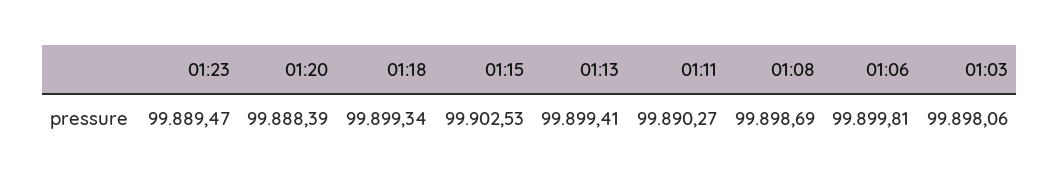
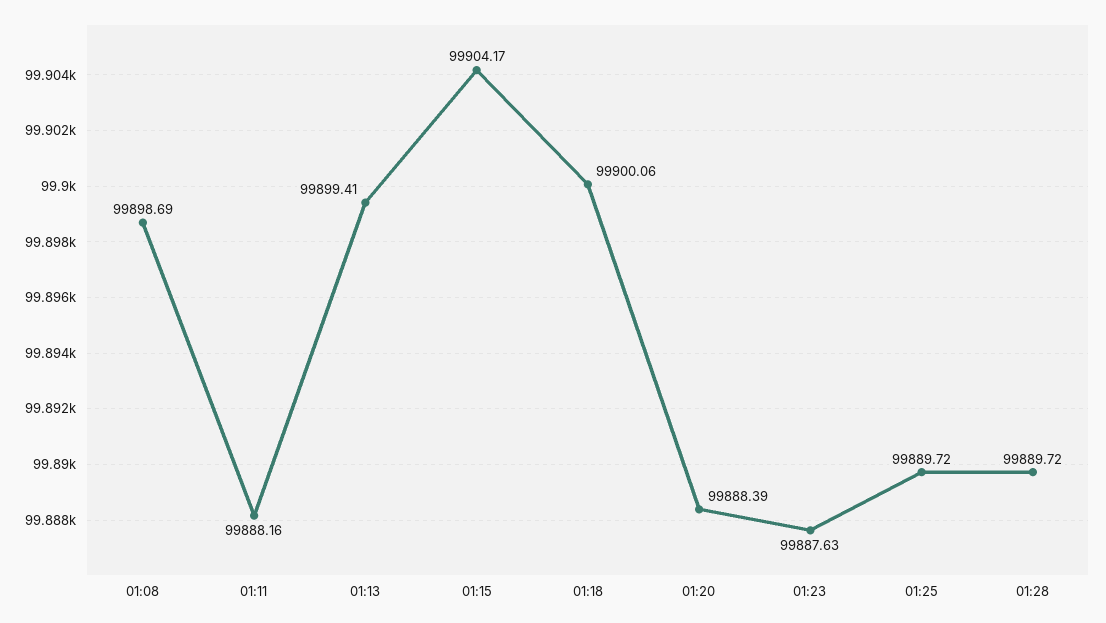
01:23: 99889.47 -> 99887.63
01:18: 99899.34 -> 99900.06
01:15: 99902.53 -> 99904.17
01:11: 99890.27 -> 99888.16
01:06: 99899.81 -> none
01:03: 99898.06 -> none
01:25: none -> 99889.72
01:28: none -> 99889.72

